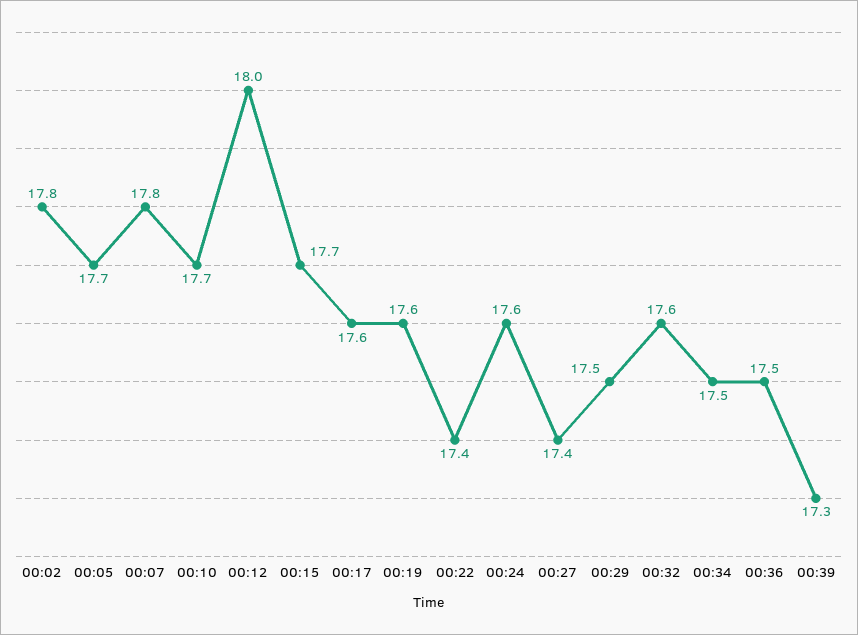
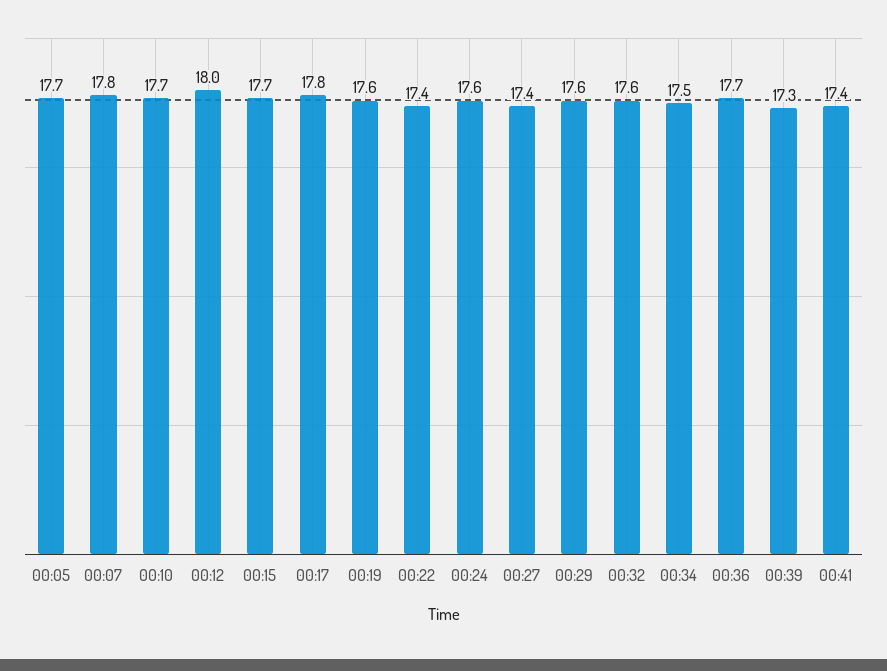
00:02: 17.8 -> none
00:17: 17.6 -> 17.8
00:29: 17.5 -> 17.6
00:36: 17.5 -> 17.7
00:41: none -> 17.4

